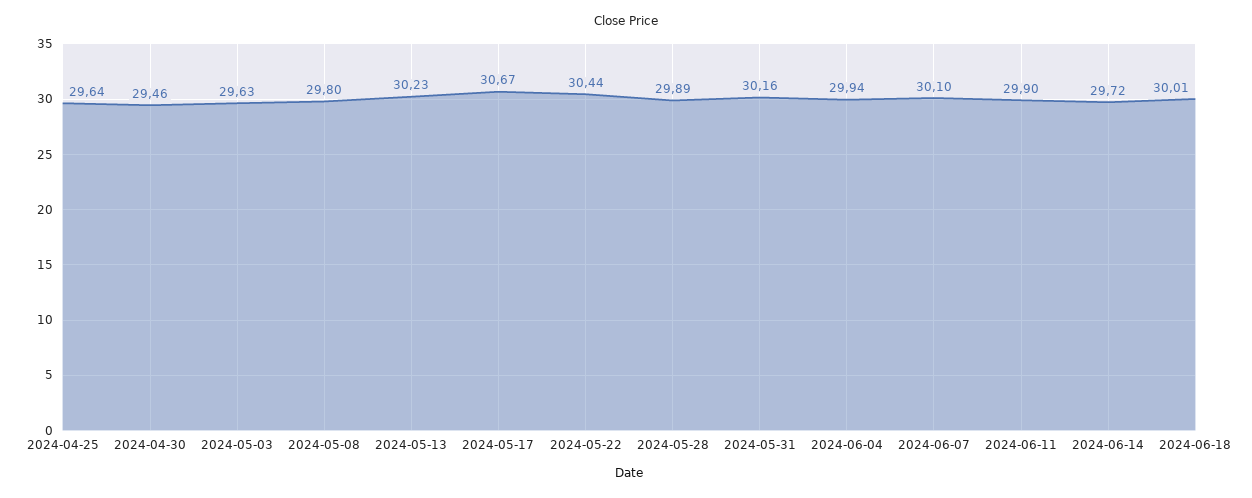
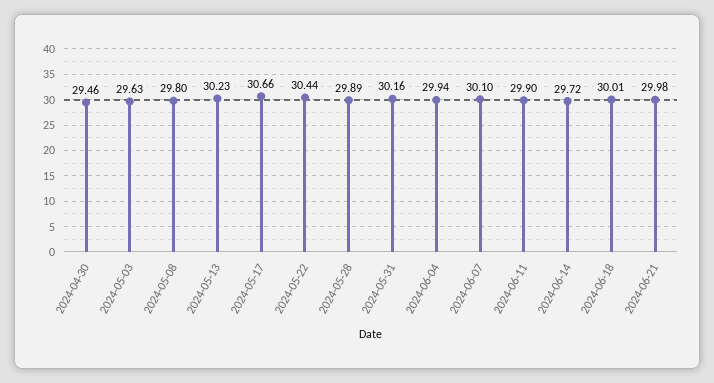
2024-04-25: 29.64 -> none
2024-05-17: 30.67 -> 30.66
2024-06-21: none -> 29.98

